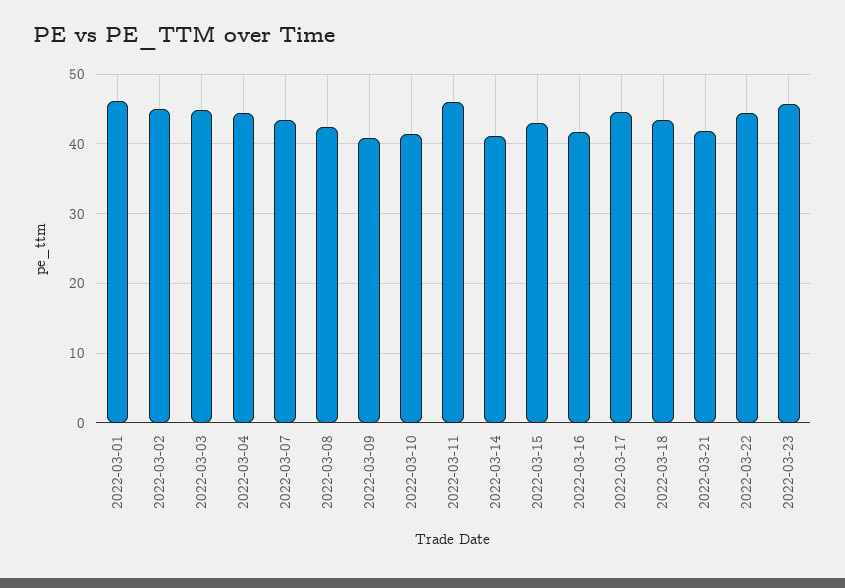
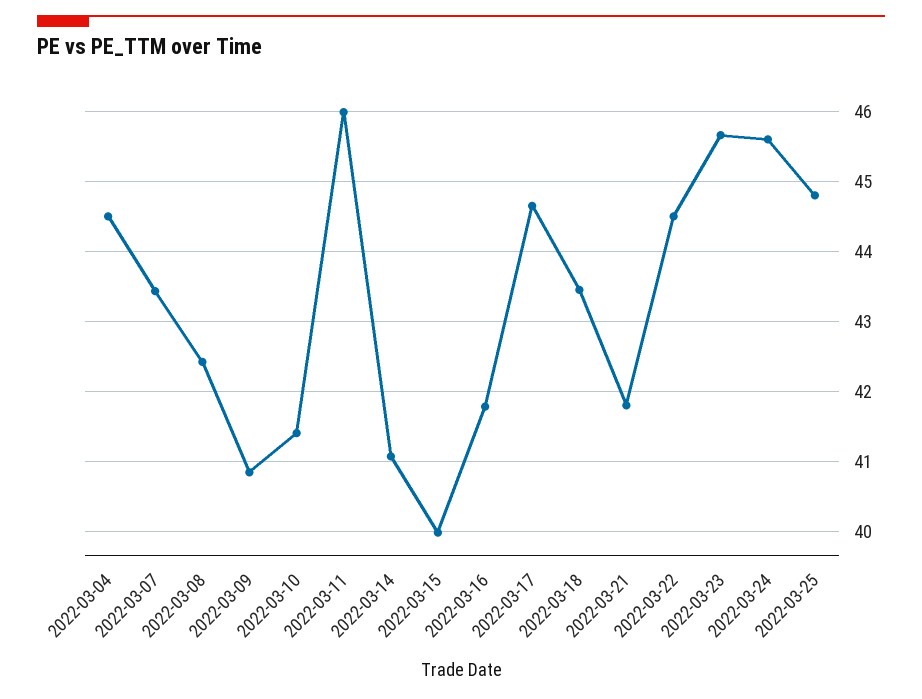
2022-03-01: 46 -> none
2022-03-02: 45 -> none
2022-03-03: 45 -> none
2022-03-15: 43 -> 40
2022-03-24: none -> 45.6
2022-03-25: none -> 44.8

